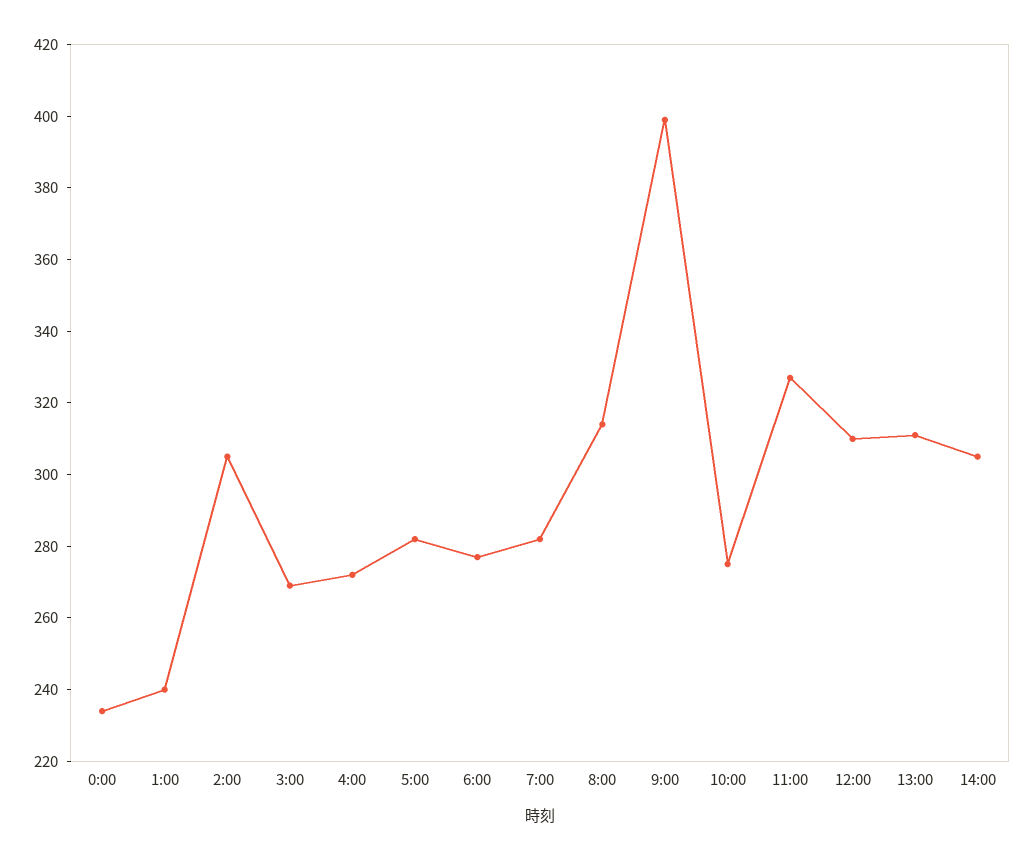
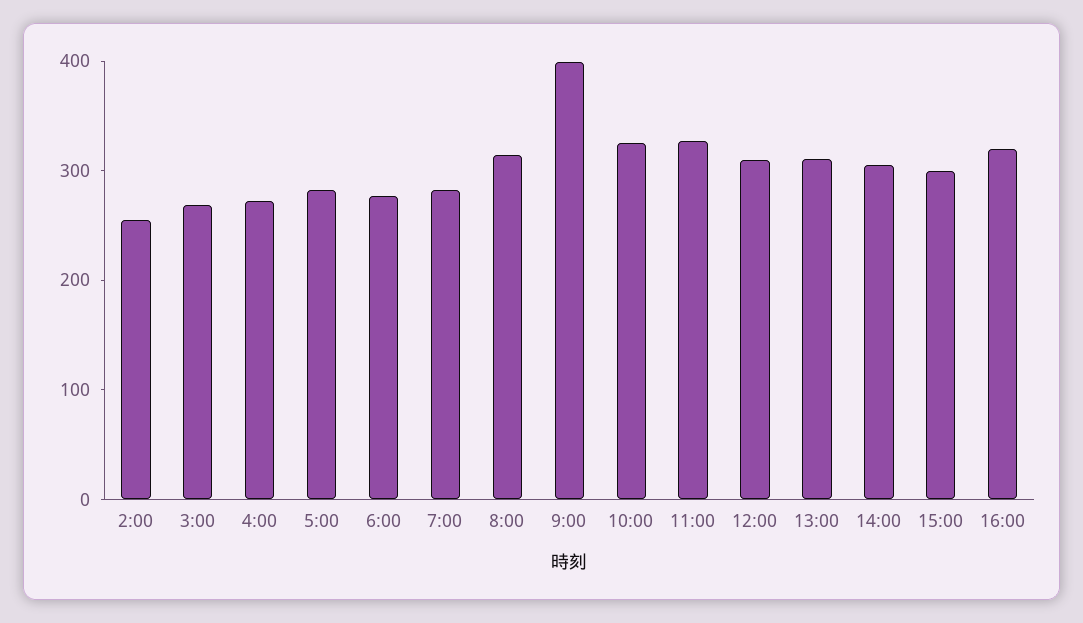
0:00: 235 -> none
1:00: 240 -> none
2:00: 305 -> 260
10:00: 275 -> 320
15:00: none -> 300
16:00: none -> 320

